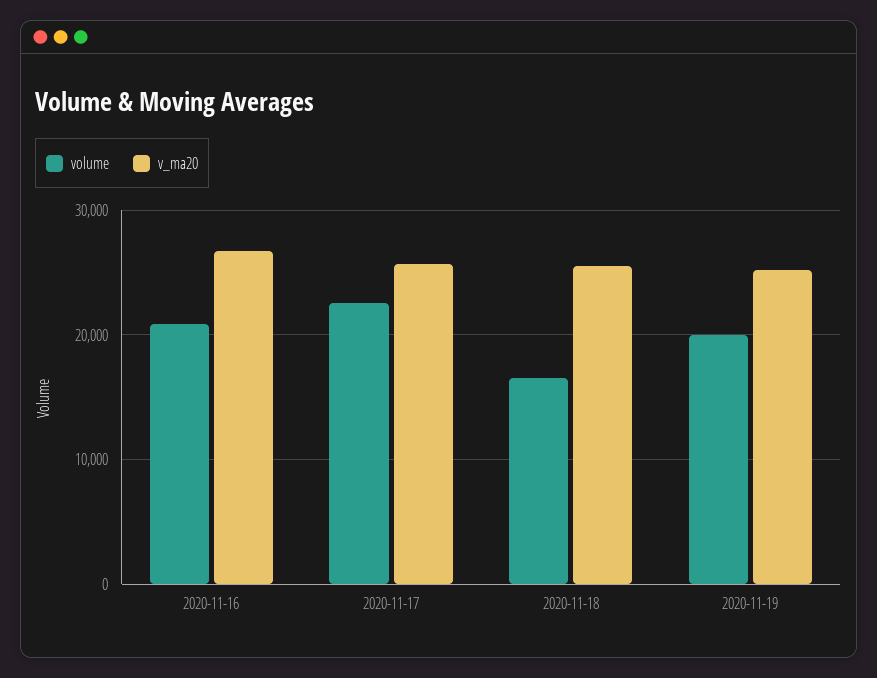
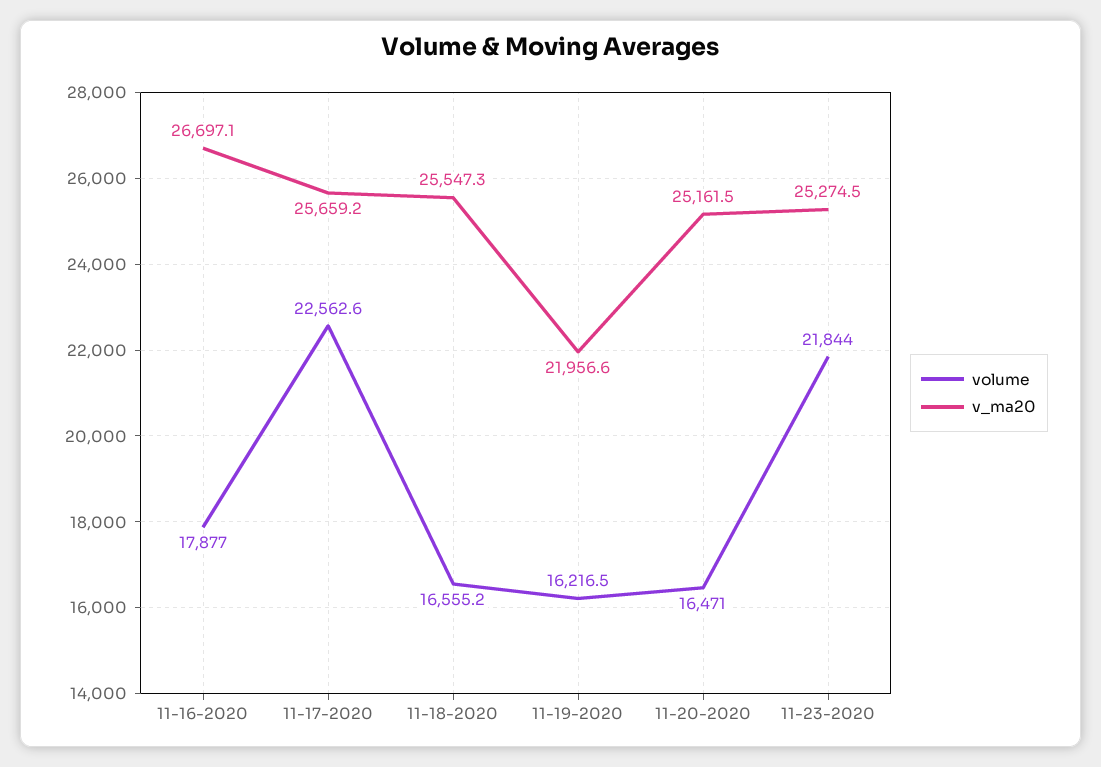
volume, 2020-11-16: 21000 -> 17877
volume, 2020-11-19: 20000 -> 16216.5
v_ma20, 2020-11-19: 25000 -> 21956.6
volume, 11-20-2020: none -> 16471
v_ma20, 11-20-2020: none -> 25161.5
volume, 11-23-2020: none -> 21844
v_ma20, 11-23-2020: none -> 25274.5

